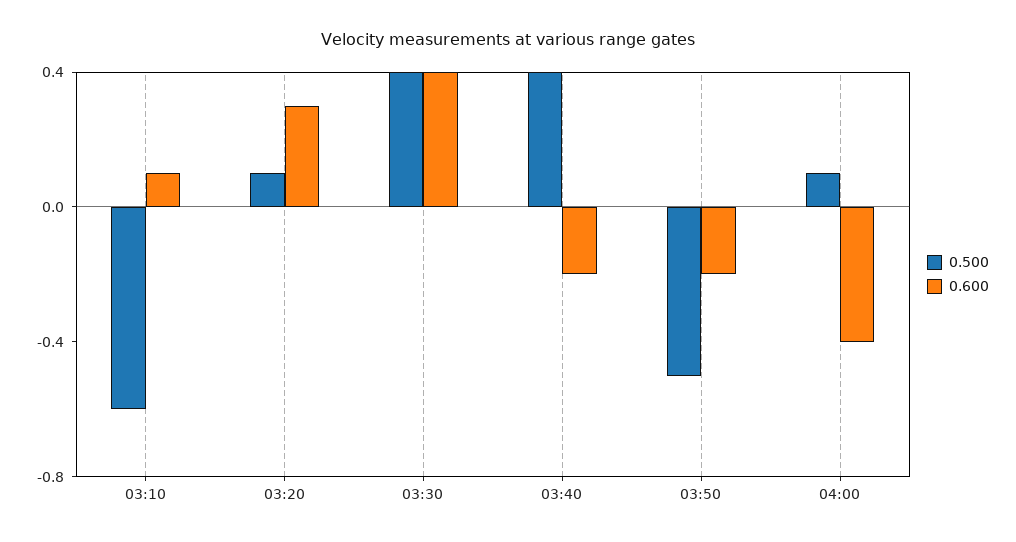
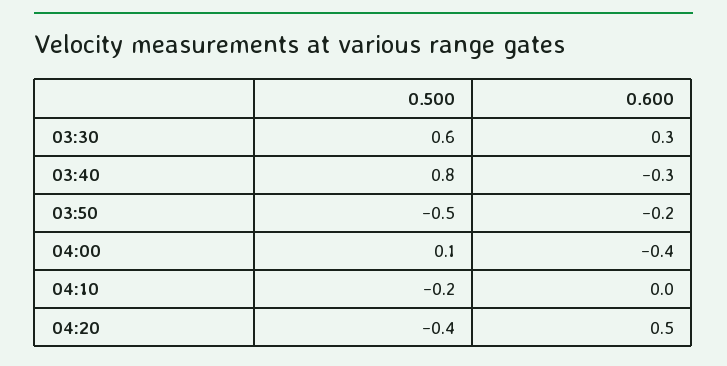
0.500, 03:10: -0.6 -> none
0.600, 03:10: 0.1 -> none
0.500, 03:20: 0.1 -> none
0.600, 03:20: 0.3 -> none
0.500, 03:30: 0.4 -> 0.6
0.600, 03:30: 0.4 -> 0.3
0.500, 03:40: 0.4 -> 0.8
0.600, 03:40: -0.2 -> -0.3
0.500, 04:10: none -> -0.2
0.600, 04:10: none -> 0
0.500, 04:20: none -> -0.4
0.600, 04:20: none -> 0.5

